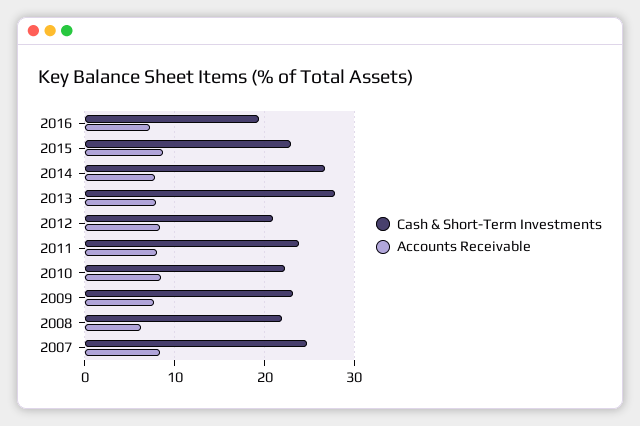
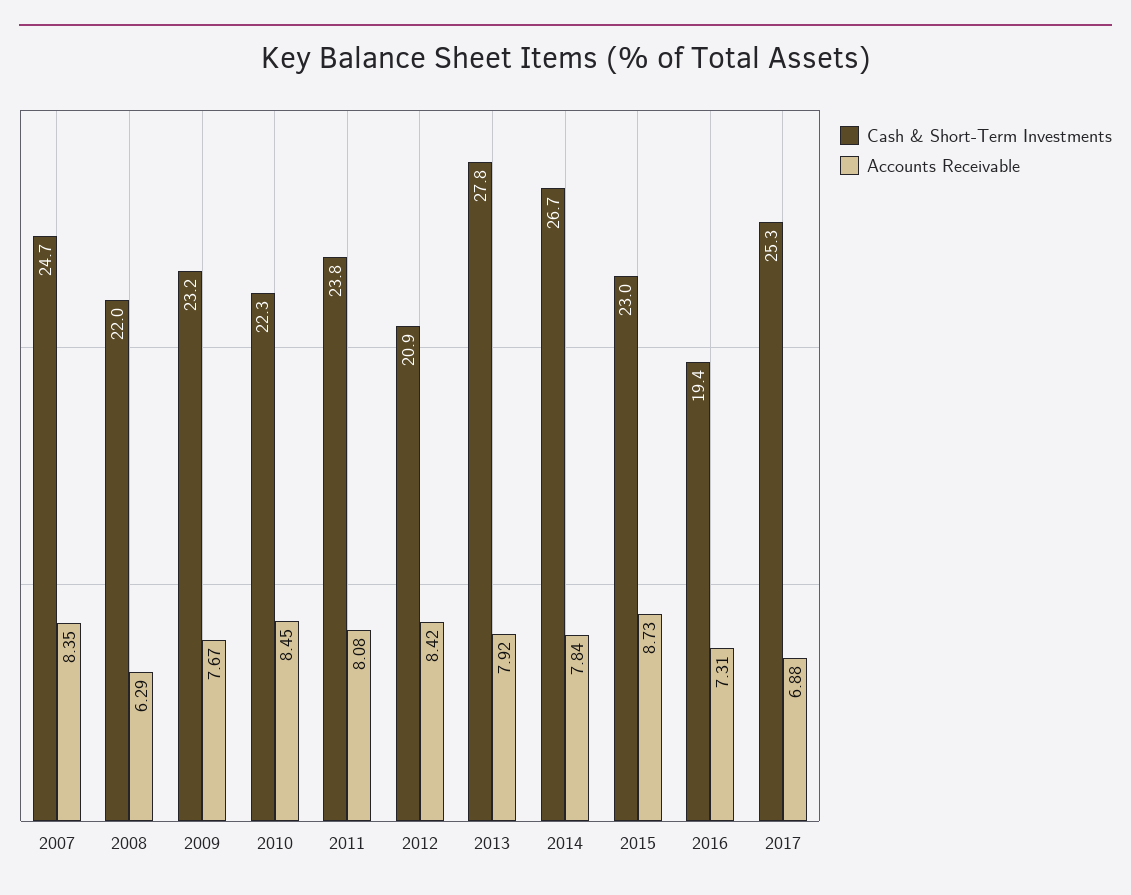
Cash & Short-Term Investments, 2017: none -> 25.3
Accounts Receivable, 2017: none -> 6.88

